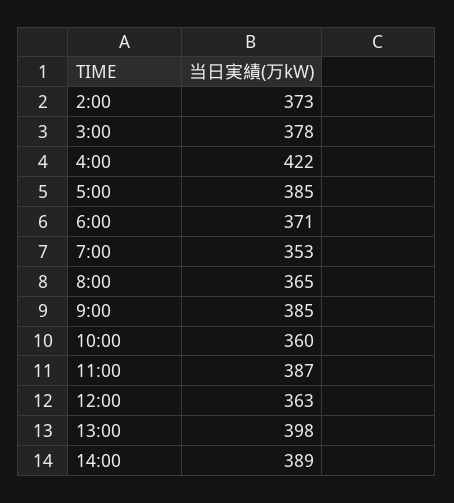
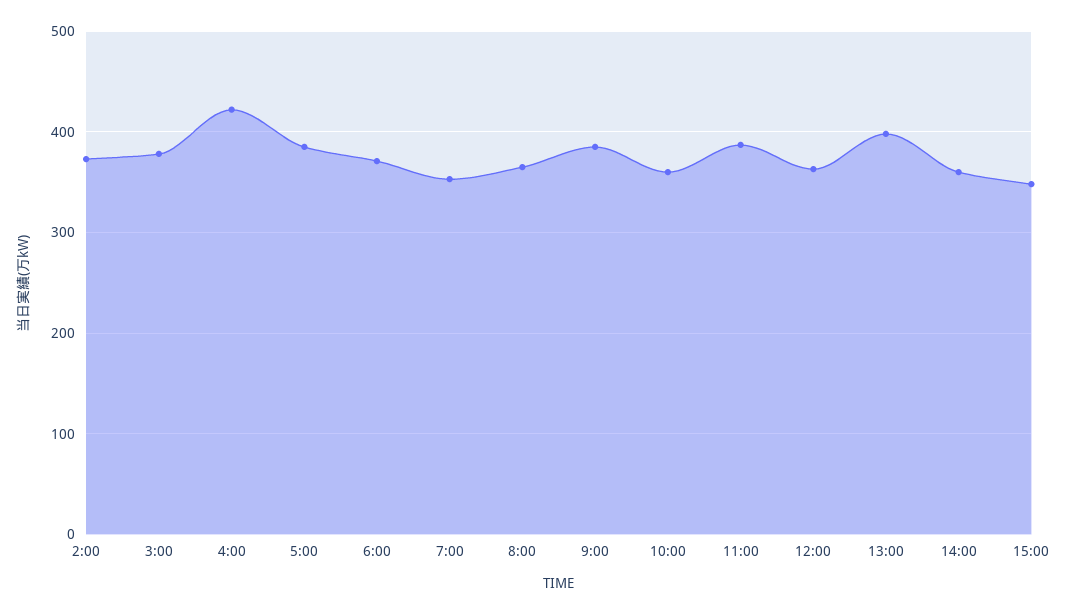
14:00: 389 -> 360
15:00: none -> 350

